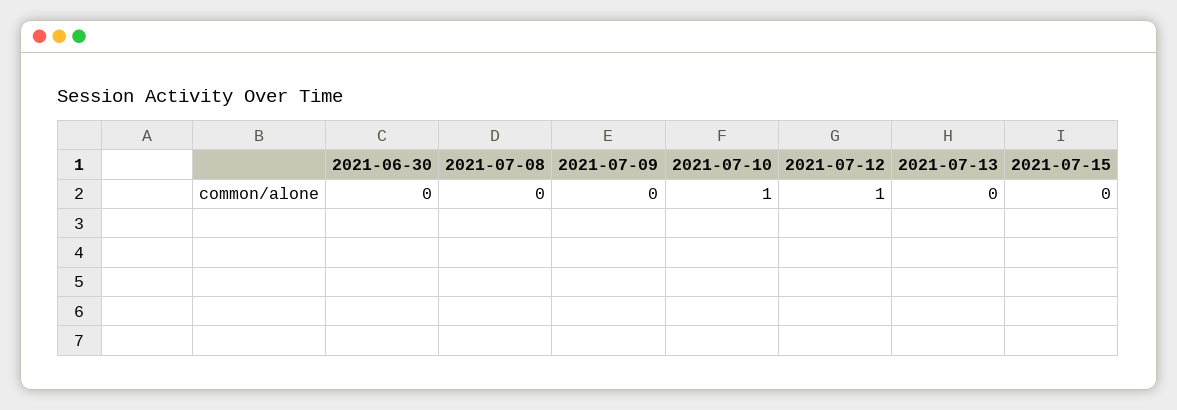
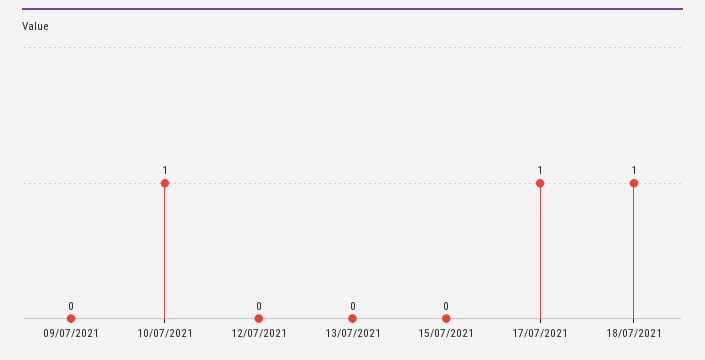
2021-06-30: 0 -> none
2021-07-08: 0 -> none
2021-07-12: 1 -> 0
17/07/2021: none -> 1
18/07/2021: none -> 1

